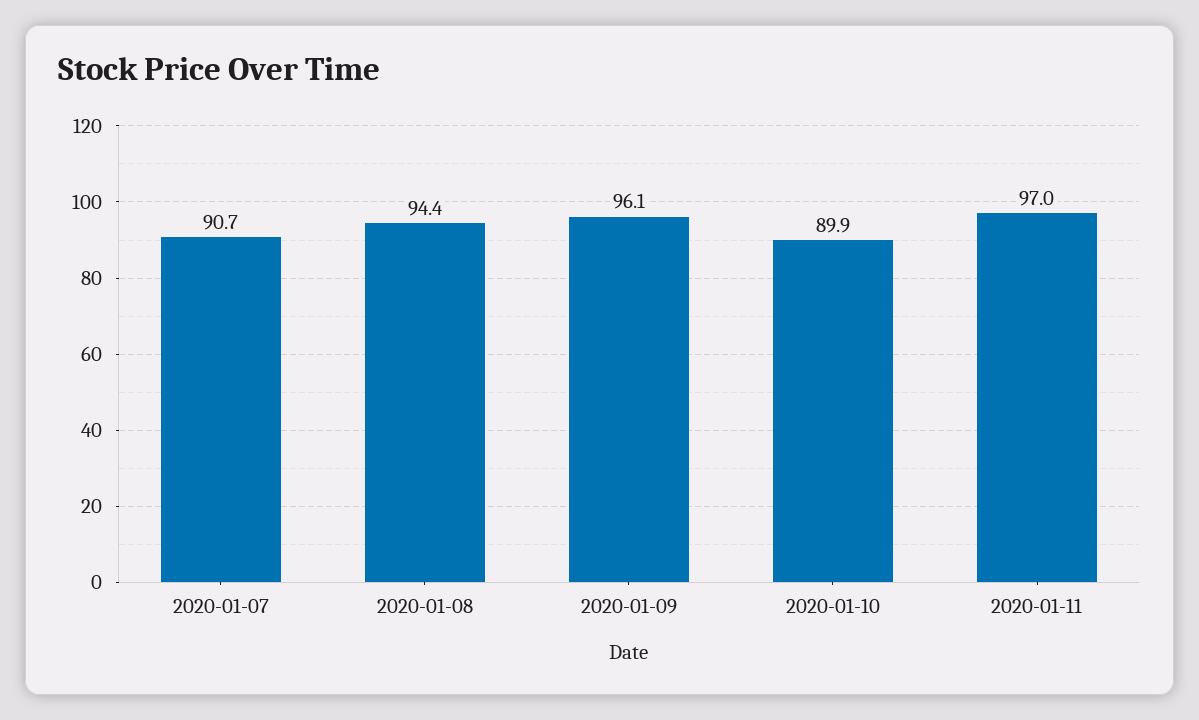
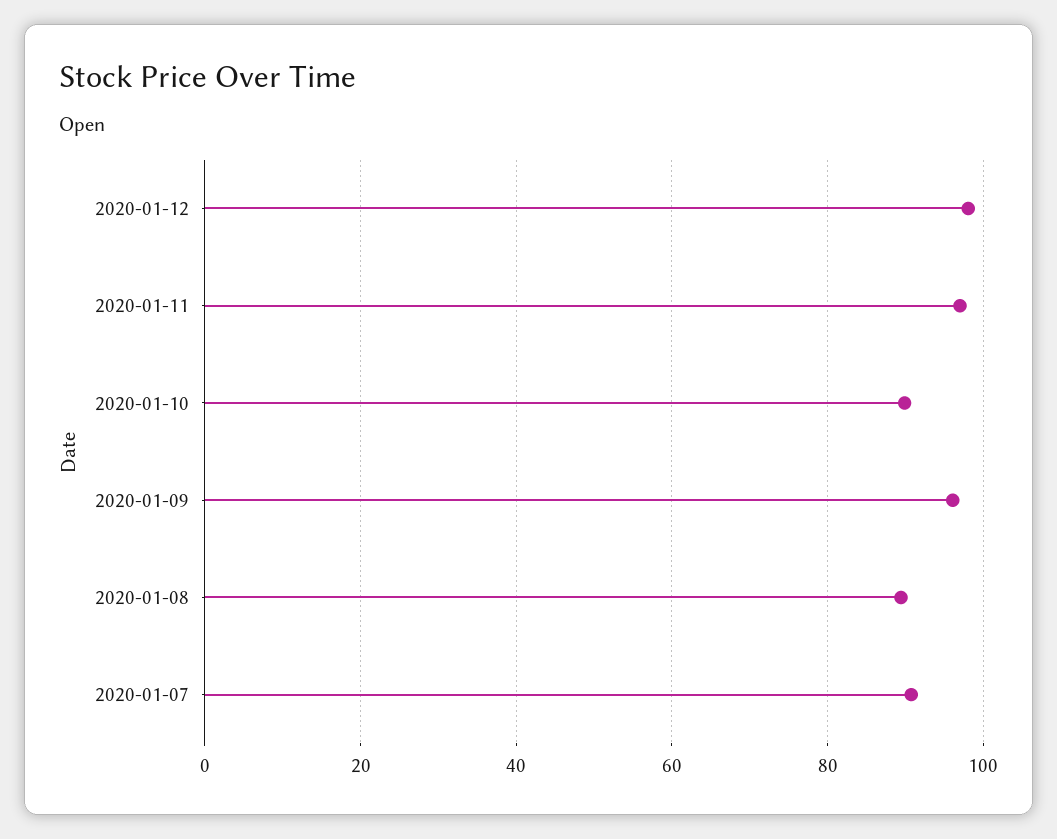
2020-01-08: 94.4 -> 90
2020-01-12: none -> 98

